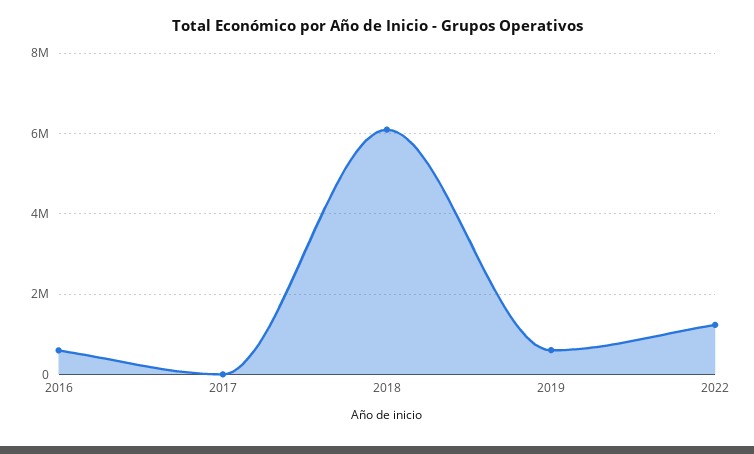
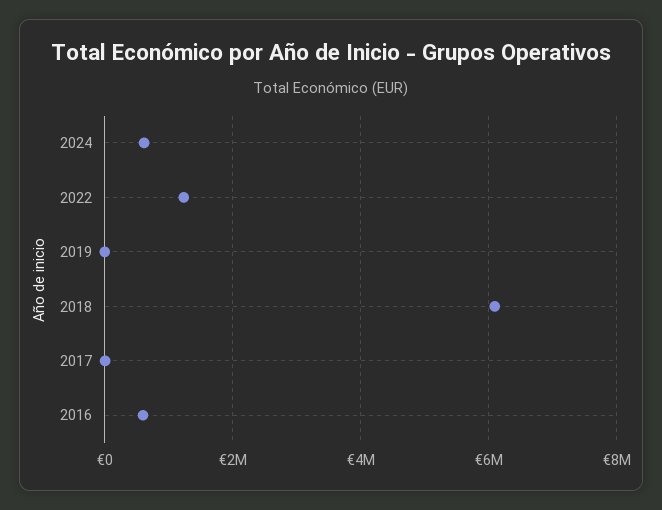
2019: 600000 -> 0
2024: none -> 600000

